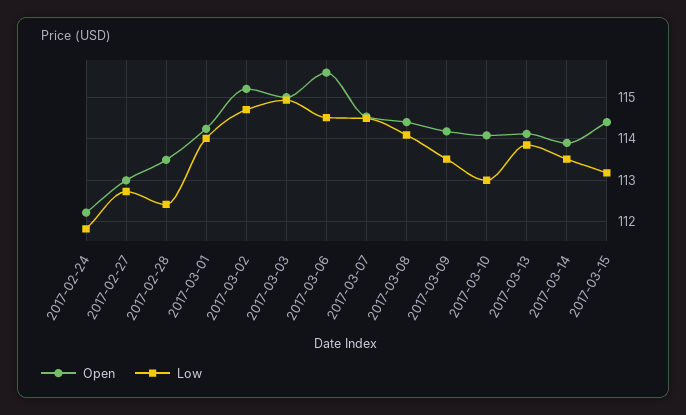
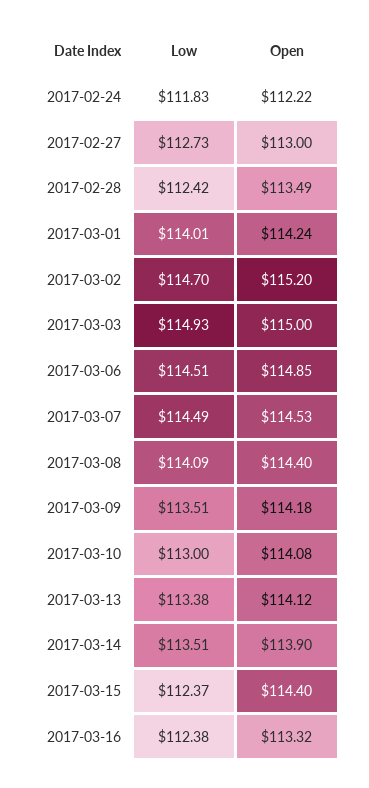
Open, 2017-03-06: 115.6 -> 114.85
Low, 2017-03-13: 113.8 -> 113.38
Low, 2017-03-15: 113.2 -> 112.37
Low, 2017-03-16: none -> 112.38
Open, 2017-03-16: none -> 113.32

